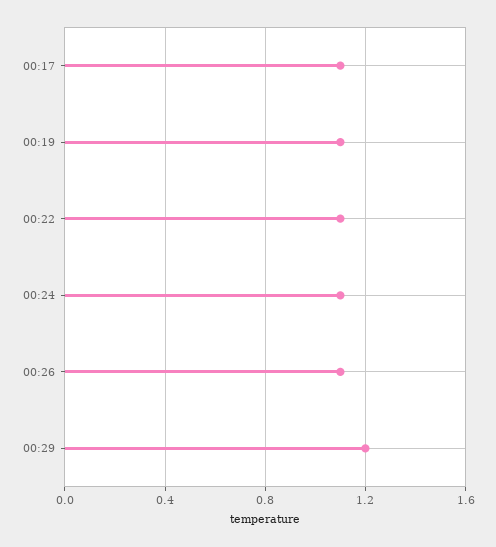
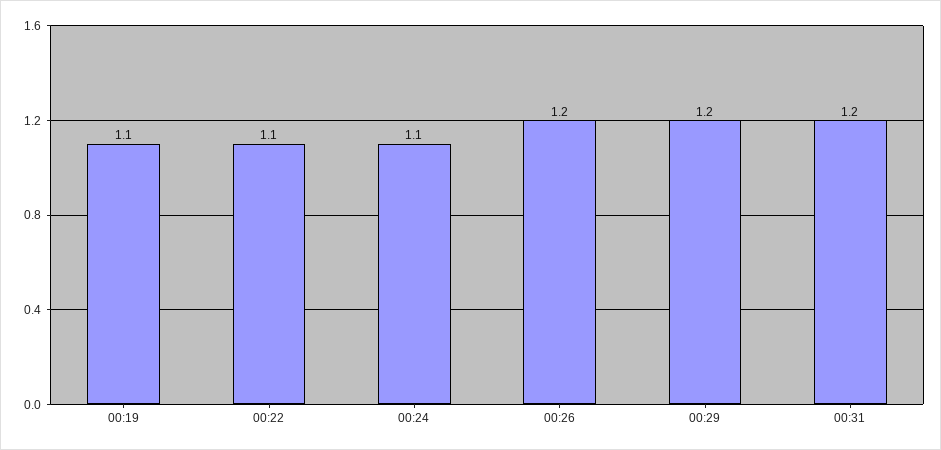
00:17: 1.1 -> none
00:26: 1.1 -> 1.2
00:31: none -> 1.2

